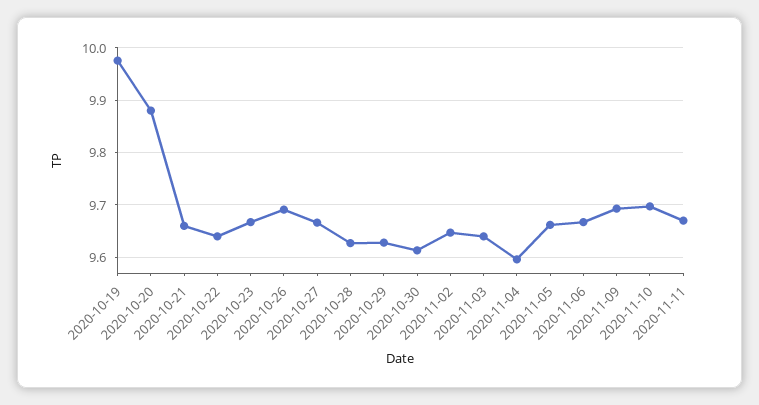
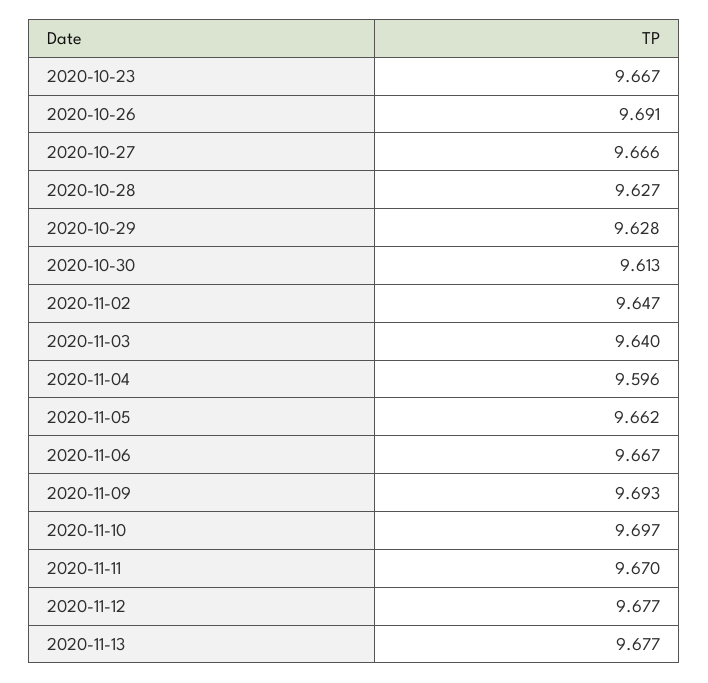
2020-10-19: 9.98 -> none
2020-10-20: 9.88 -> none
2020-10-21: 9.66 -> none
2020-10-22: 9.64 -> none
2020-11-12: none -> 9.677
2020-11-13: none -> 9.677

